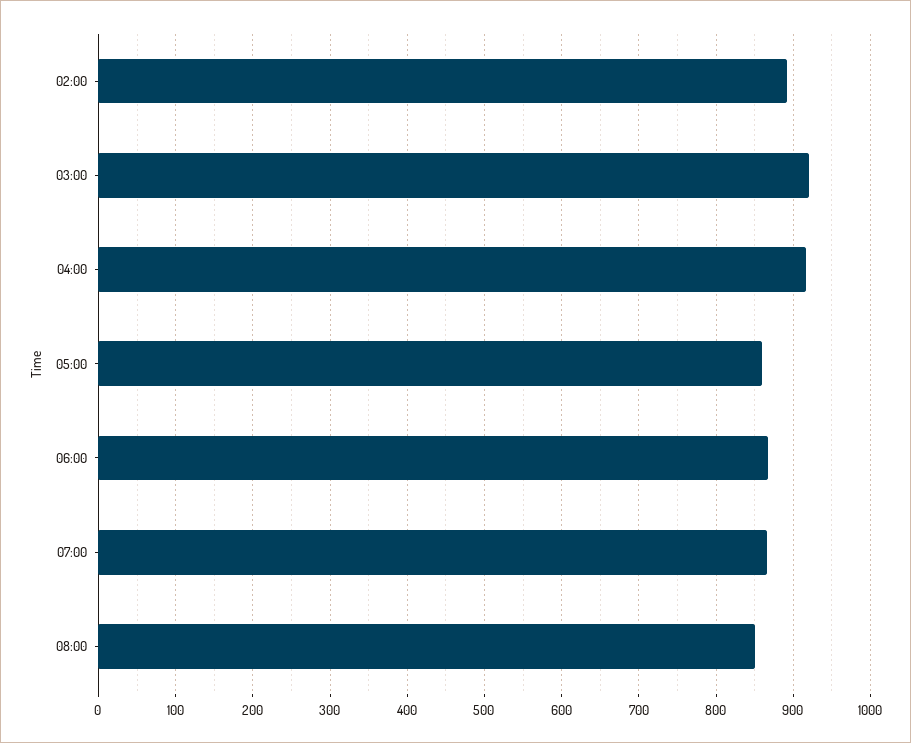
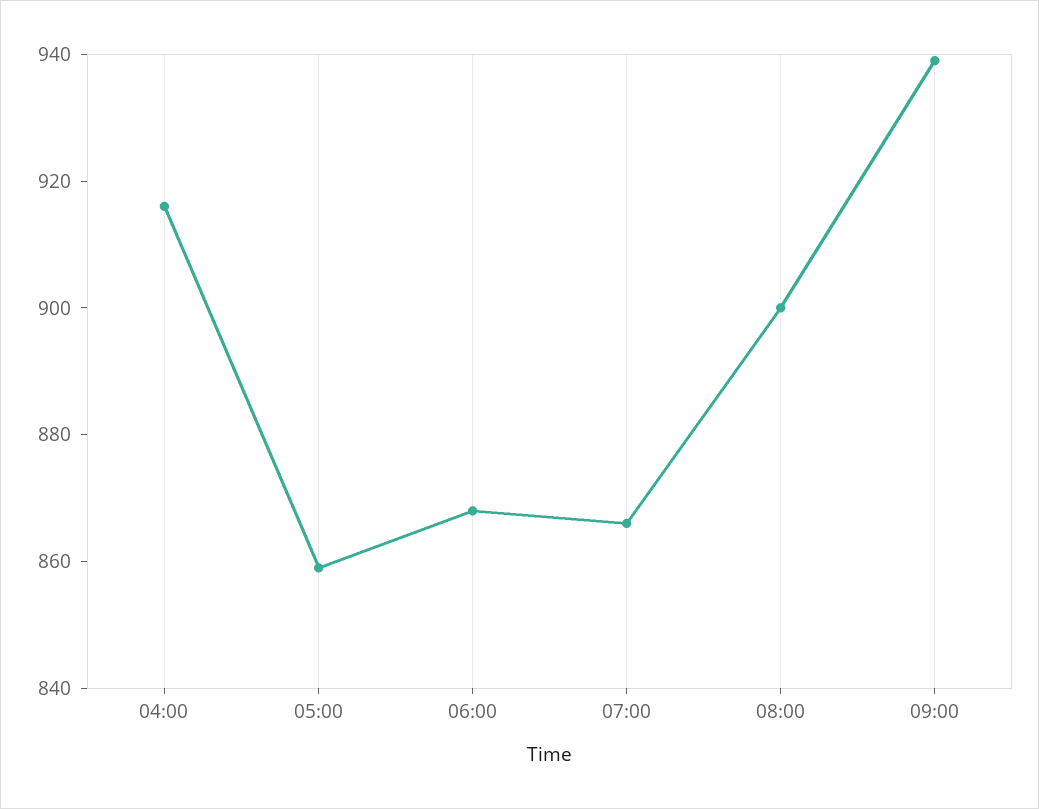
02:00: 890 -> none
03:00: 920 -> none
08:00: 850 -> 900
09:00: none -> 940

